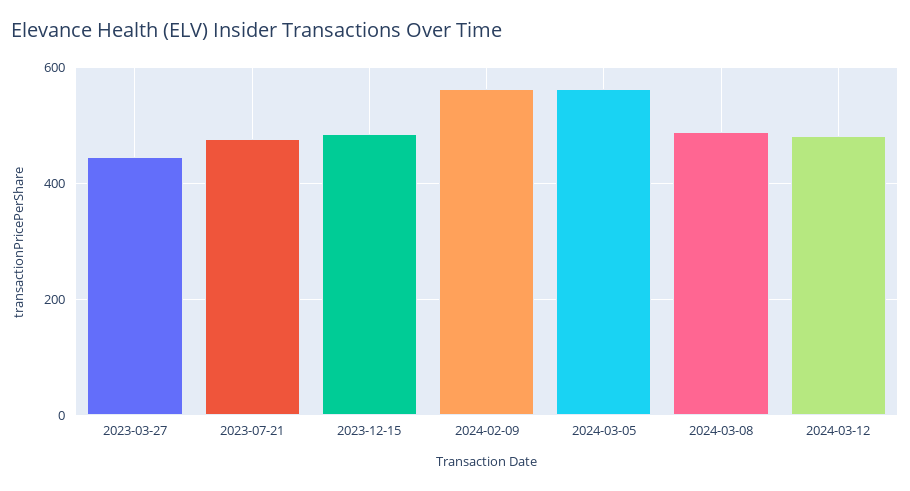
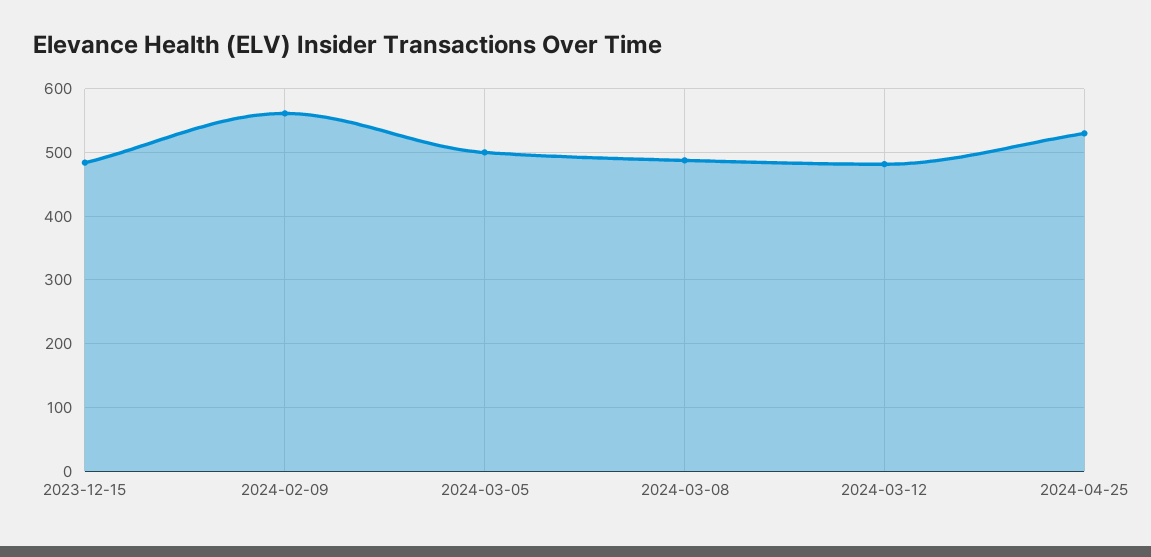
2023-03-27: 440 -> none
2023-07-21: 480 -> none
2024-03-05: 560 -> 500
2024-04-25: none -> 530

